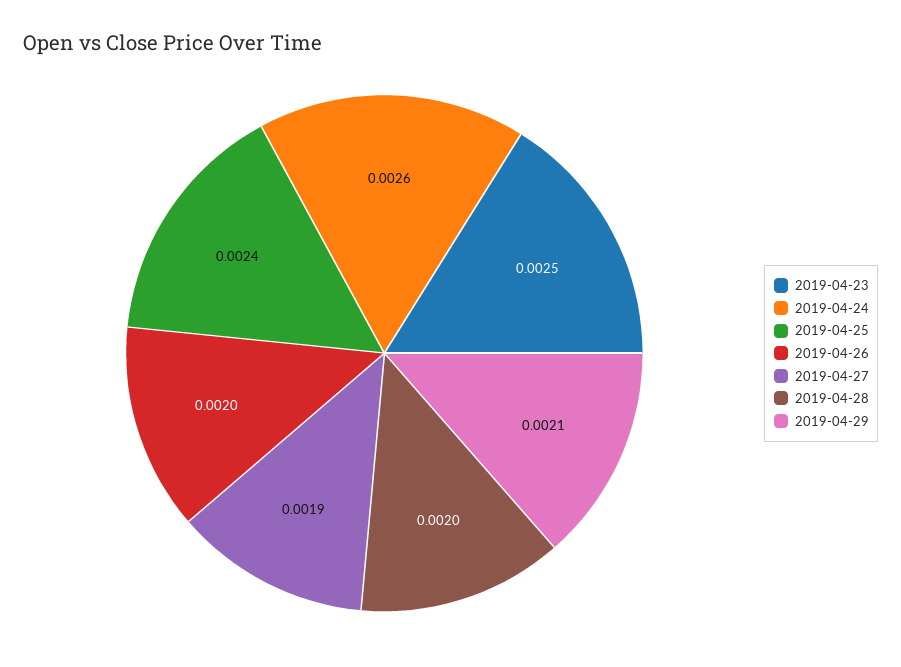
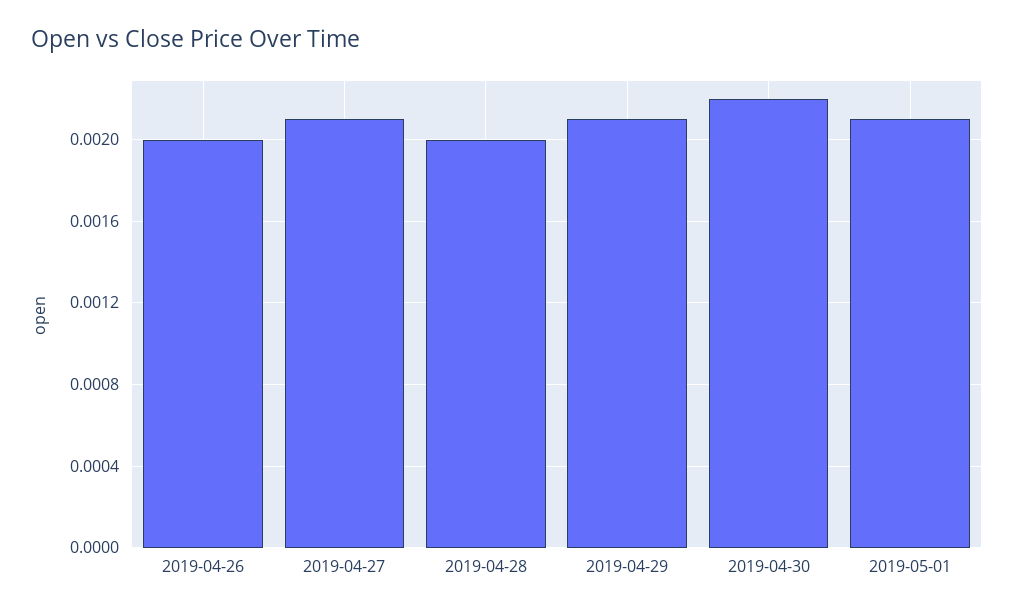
2019-04-23: 0.0025 -> none
2019-04-24: 0.0026 -> none
2019-04-25: 0.0024 -> none
2019-04-27: 0.0019 -> 0.0021
2019-04-30: none -> 0.0022
2019-05-01: none -> 0.0021

